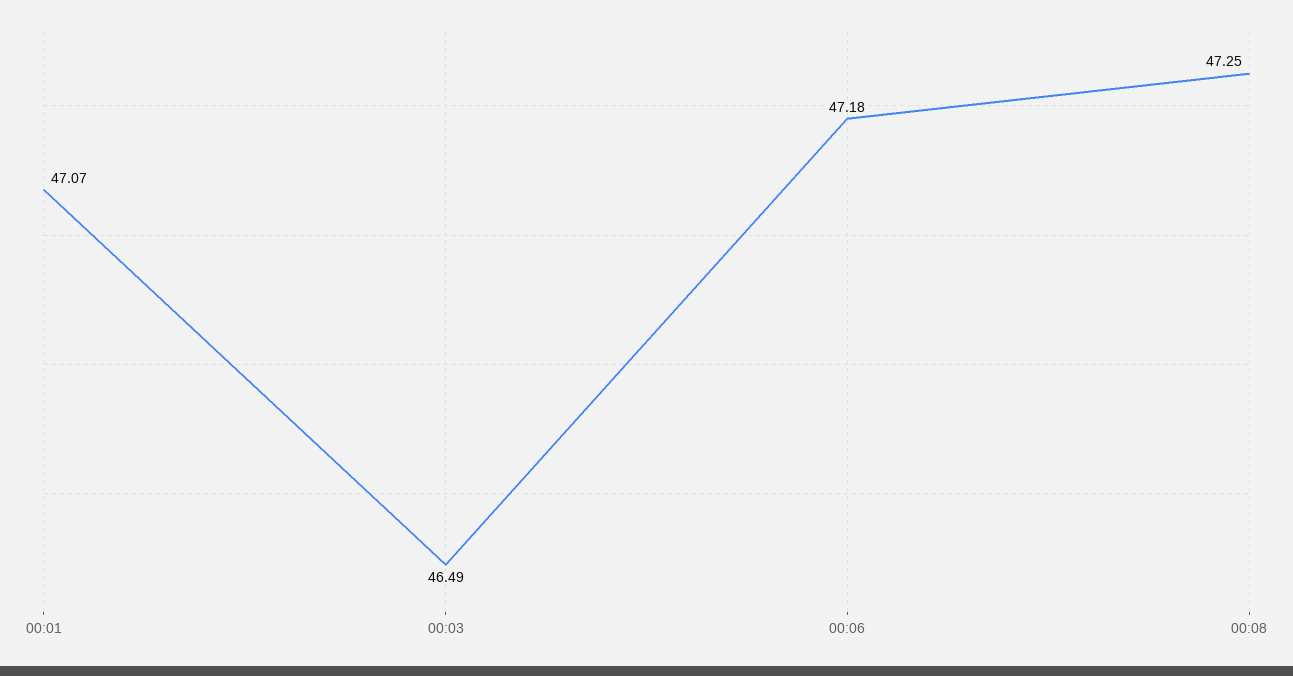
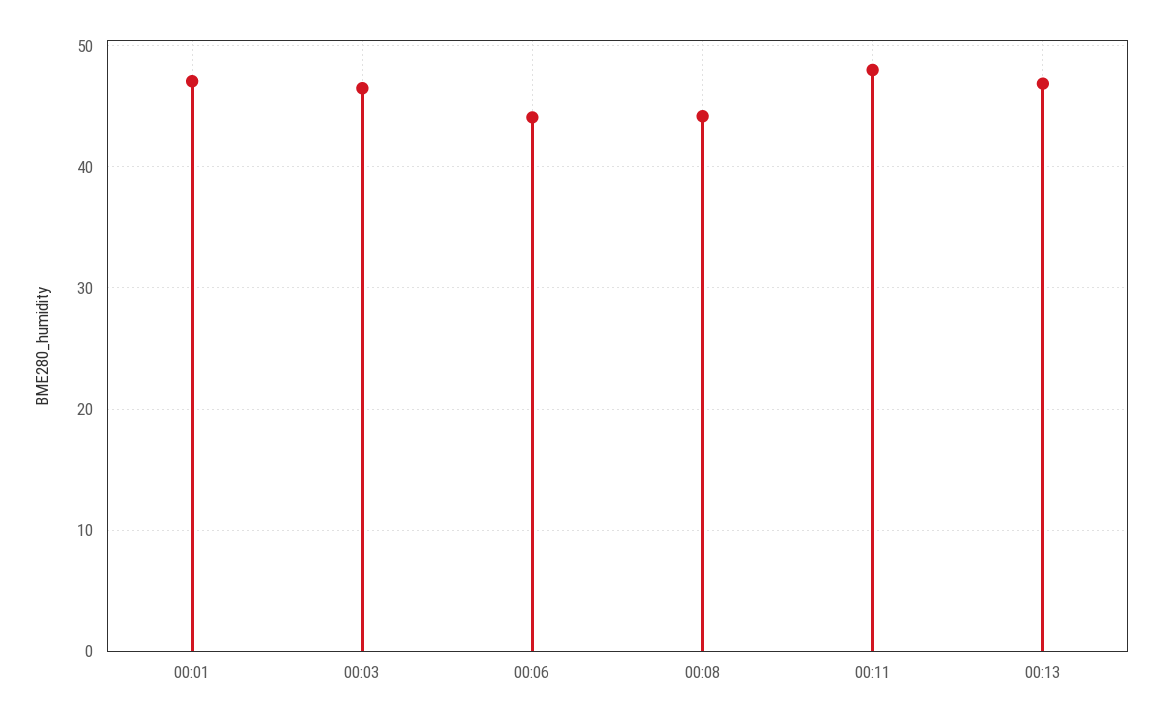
00:06: 47.18 -> 44
00:08: 47.25 -> 44
00:11: none -> 48
00:13: none -> 47

